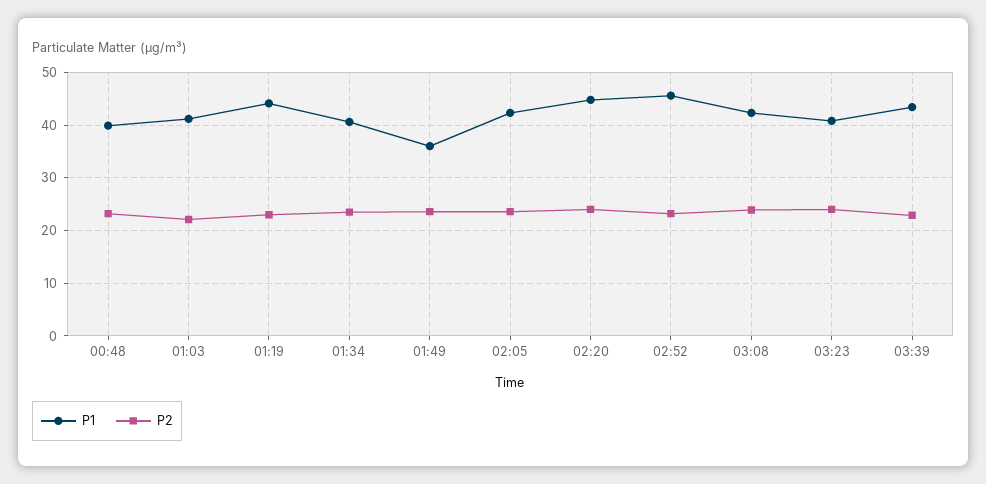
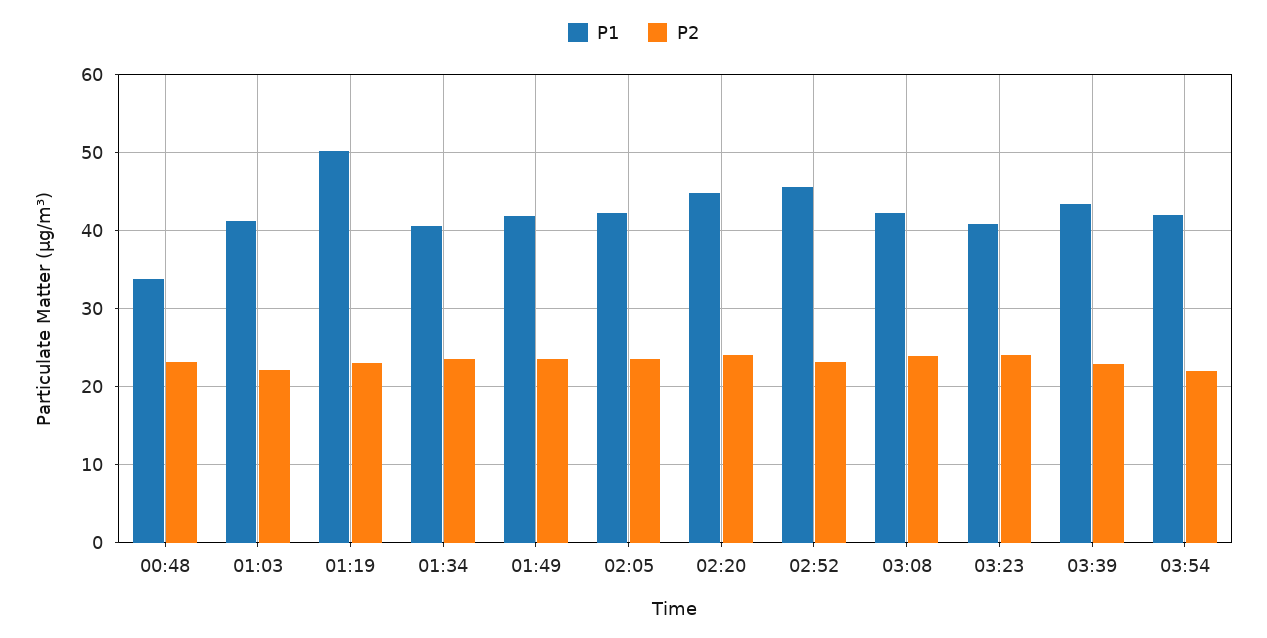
P1, 00:48: 40 -> 34
P1, 01:19: 44 -> 50
P1, 01:49: 36 -> 42
P1, 03:54: none -> 42
P2, 03:54: none -> 22

